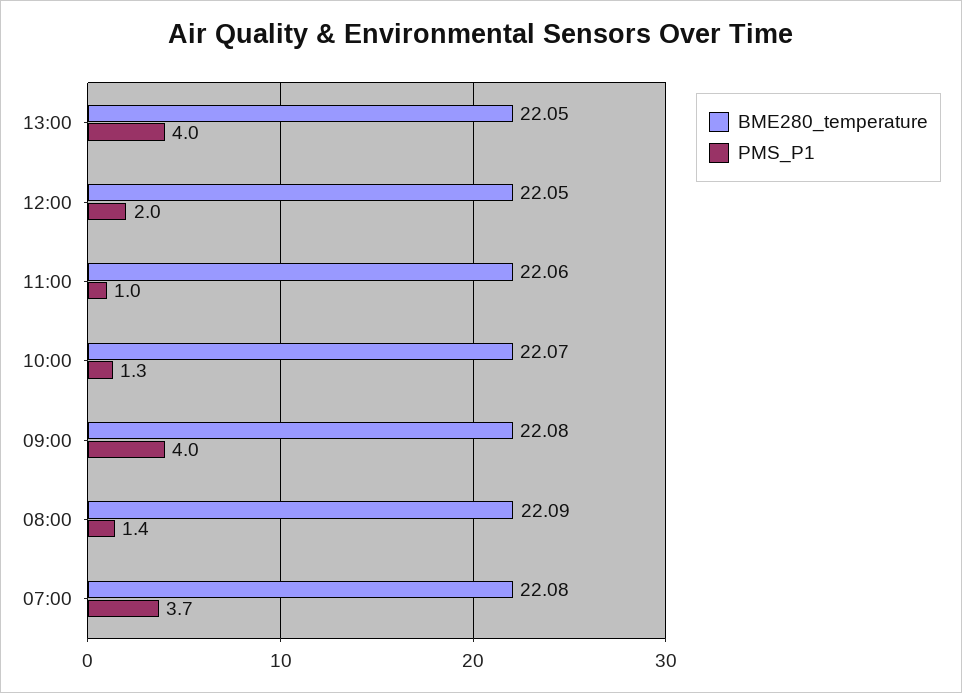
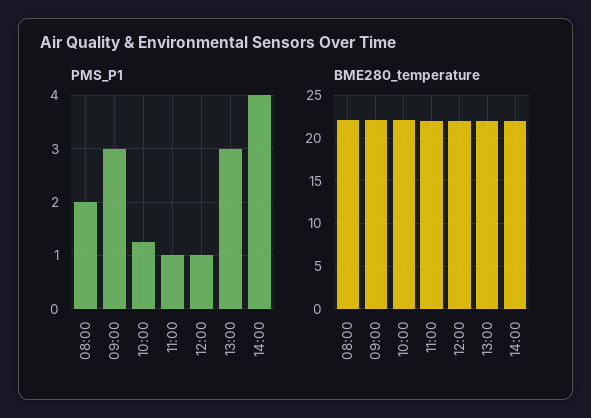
PMS_P1, 13:00: 4 -> 3
PMS_P1, 12:00: 2 -> 1
PMS_P1, 09:00: 4 -> 3
PMS_P1, 08:00: 1.4 -> 2
BME280_temperature, 07:00: 22.08 -> none
PMS_P1, 07:00: 3.7 -> none
PMS_P1, 14:00: none -> 4
BME280_temperature, 14:00: none -> 22

